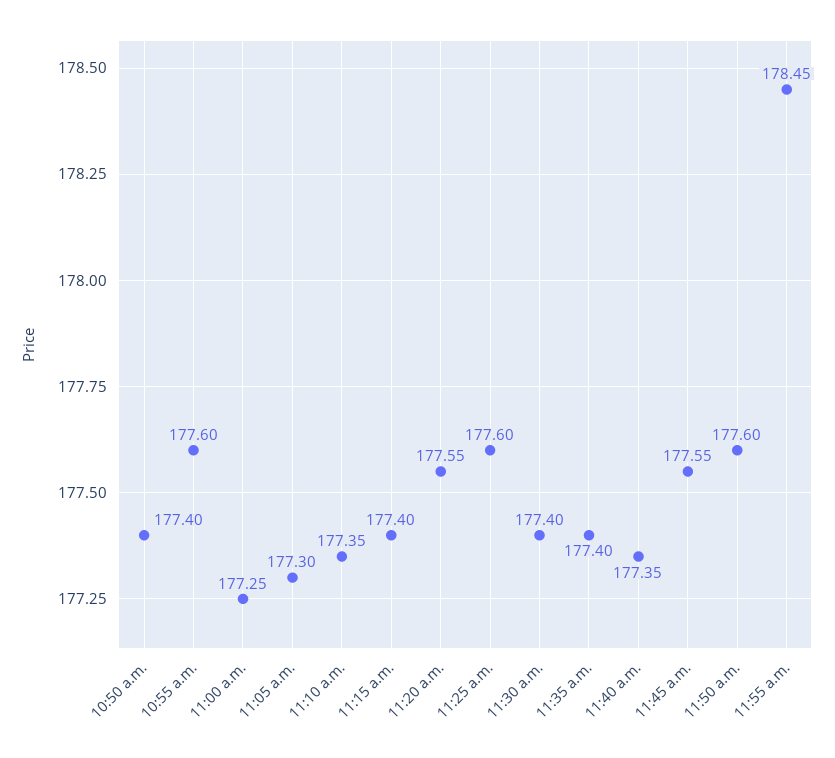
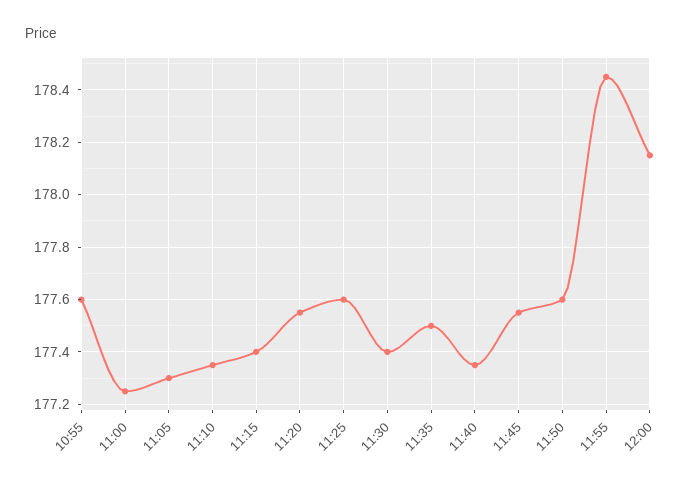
10:50 a.m.: 177.4 -> none
11:35 a.m.: 177.4 -> 177.5
12:00: none -> 178.15

